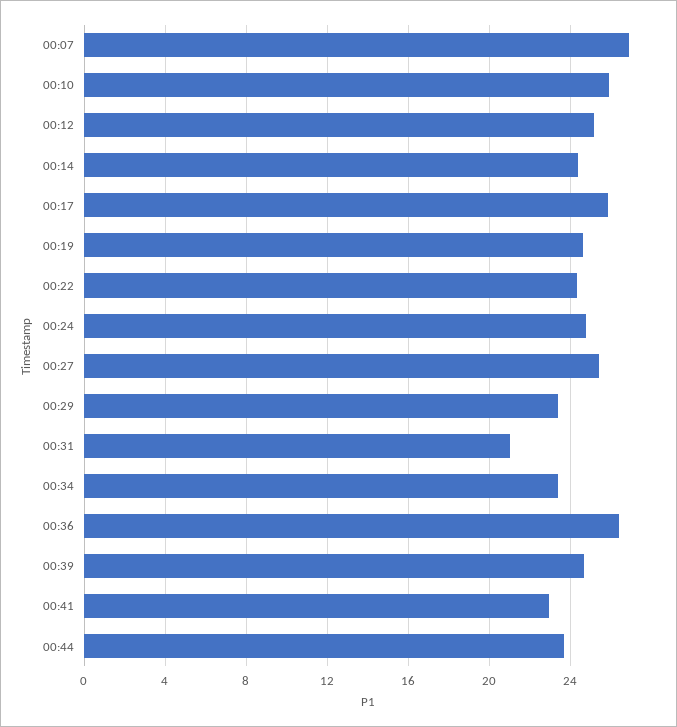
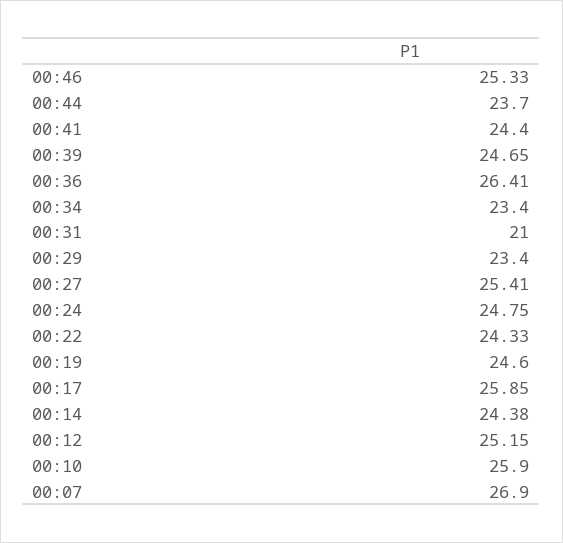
00:41: 23 -> 24.4
00:46: none -> 25.33

